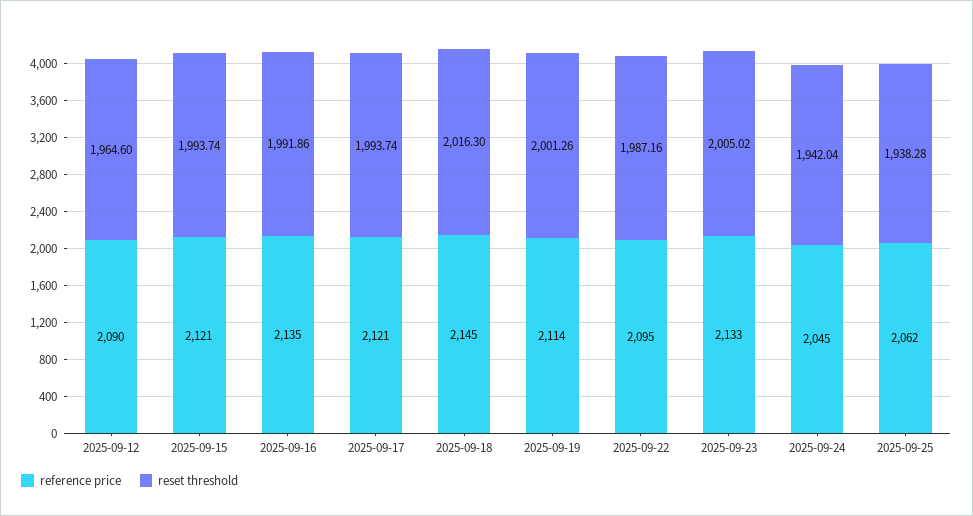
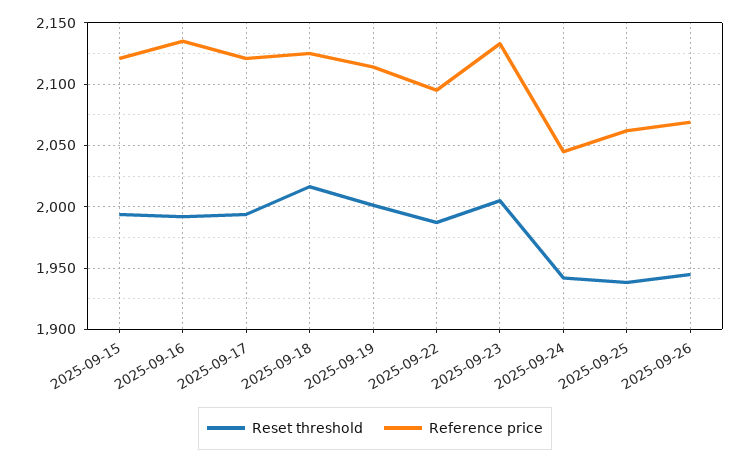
reference price, 2025-09-12: 2090 -> none
reset threshold, 2025-09-12: 1964.6 -> none
reference price, 2025-09-18: 2145 -> 2125
reset threshold, 2025-09-26: none -> 1945
reference price, 2025-09-26: none -> 2070

